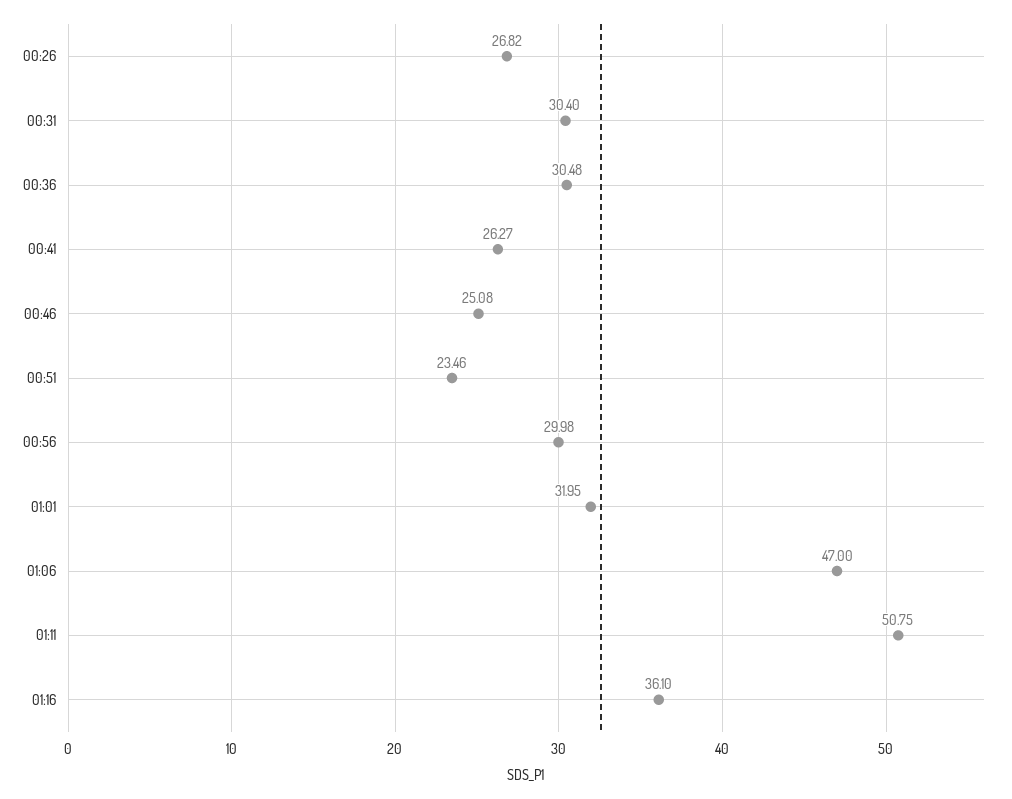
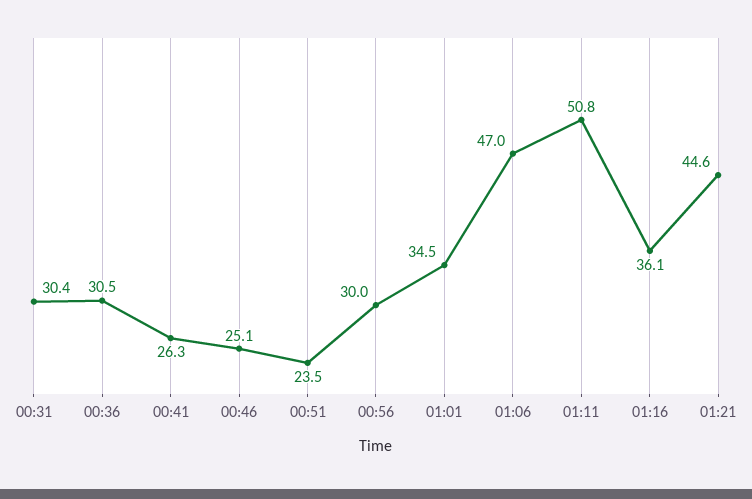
00:26: 26.82 -> none
01:01: 31.95 -> 34.5
01:21: none -> 44.6

